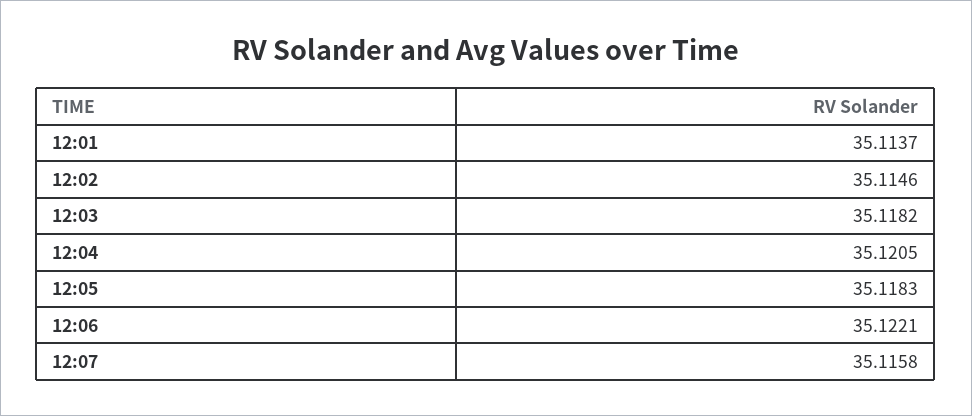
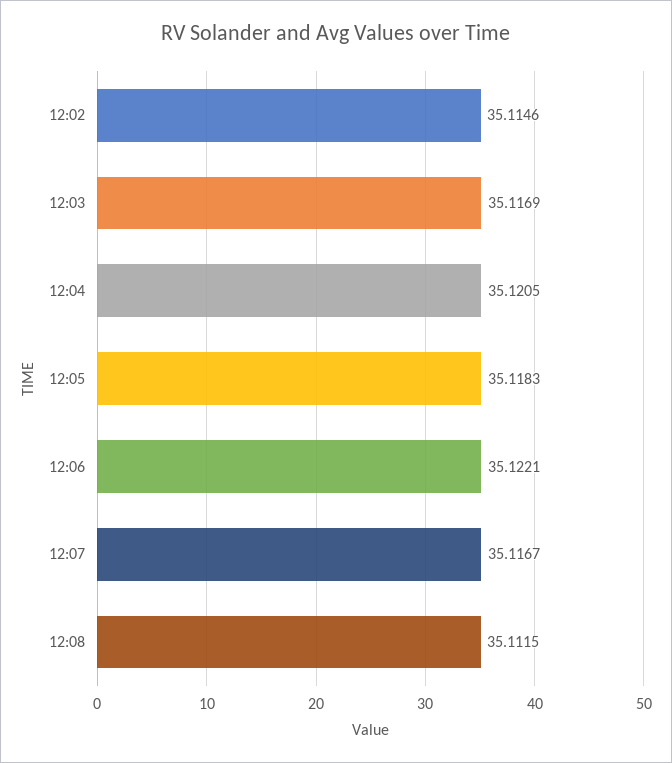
12:01: 35.1137 -> none
12:03: 35.1182 -> 35.1169
12:07: 35.1158 -> 35.1167
12:08: none -> 35.1115

